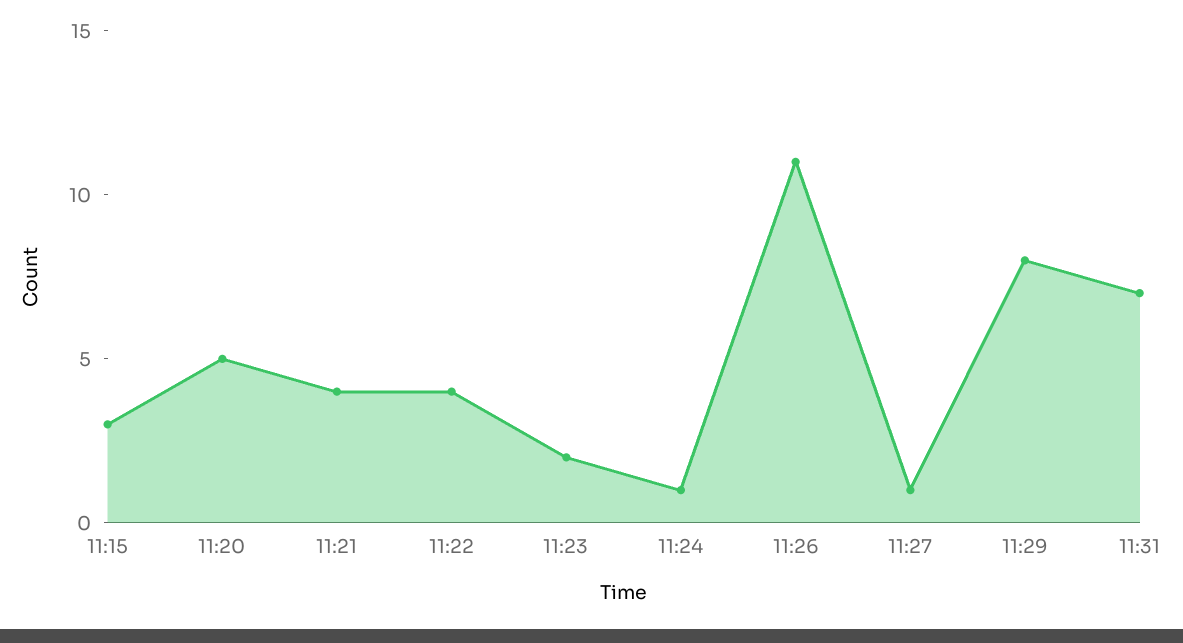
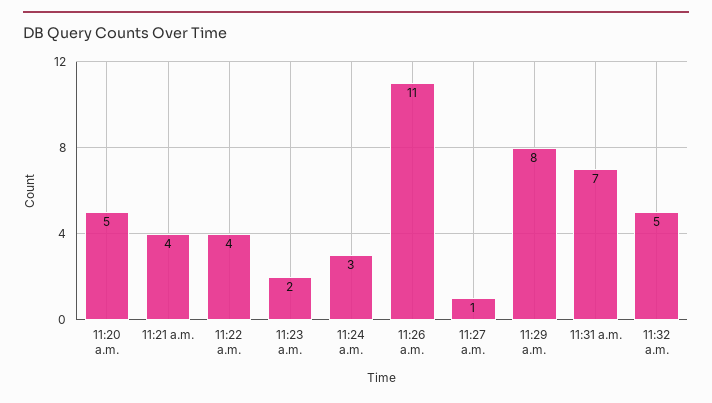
11:15: 3 -> none
11:24: 1 -> 3
11:32 a.m.: none -> 5

